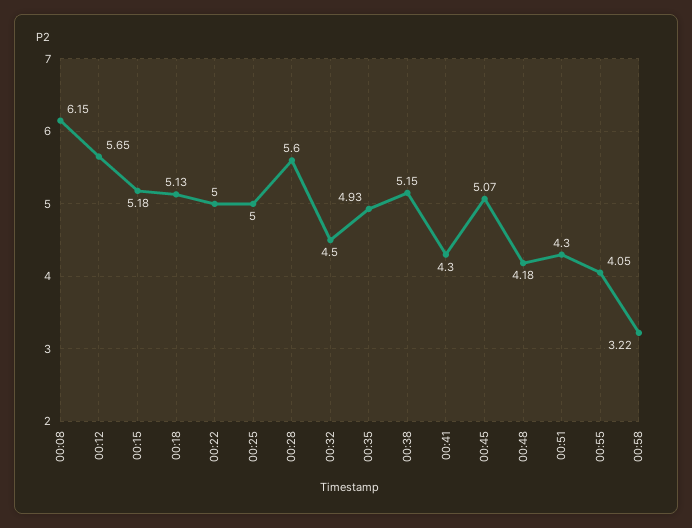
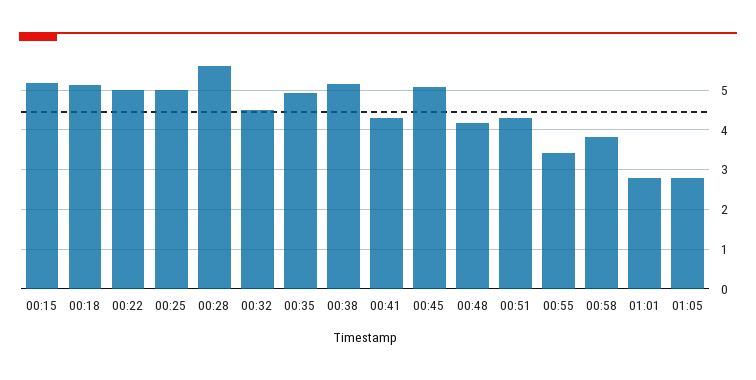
00:08: 6.15 -> none
00:12: 5.65 -> none
00:55: 4.05 -> 3.4
00:58: 3.22 -> 3.8
01:01: none -> 2.8
01:05: none -> 2.8

